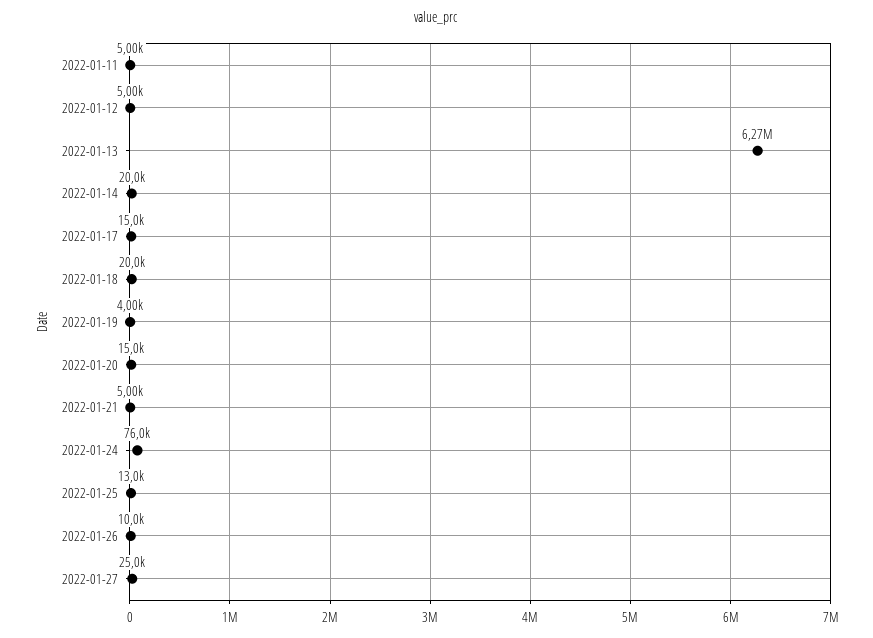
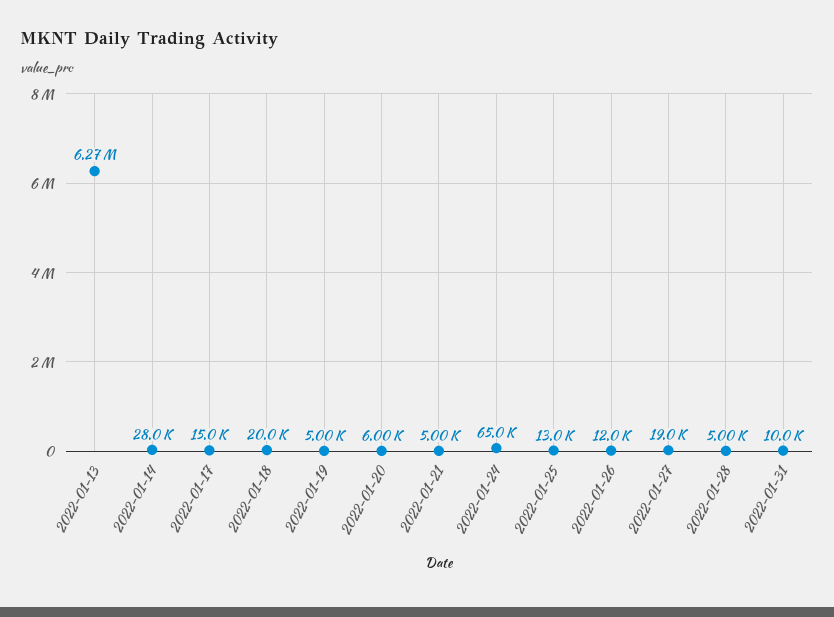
2022-01-11: 5000 -> none
2022-01-12: 5000 -> none
2022-01-14: 20000 -> 28000
2022-01-19: 4000 -> 5000
2022-01-20: 15000 -> 6000
2022-01-24: 76000 -> 65000
2022-01-26: 10000 -> 12000
2022-01-27: 25000 -> 19000
2022-01-28: none -> 5000
2022-01-31: none -> 10000

